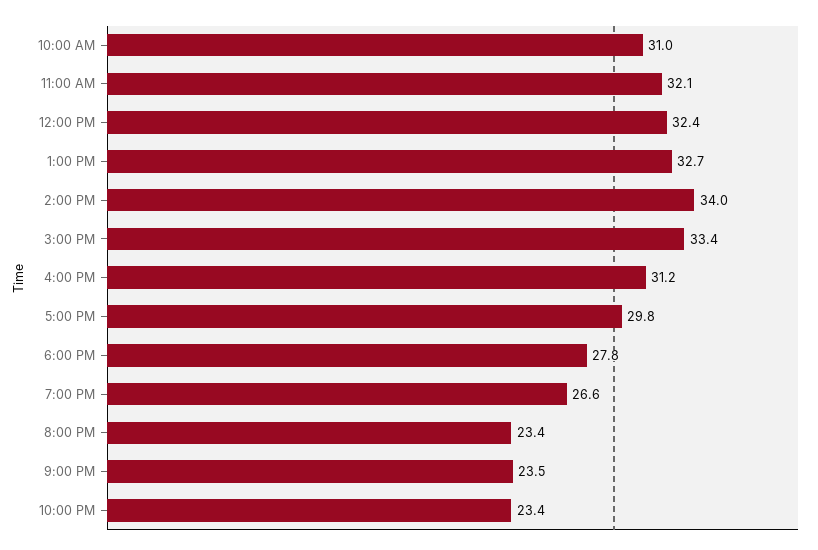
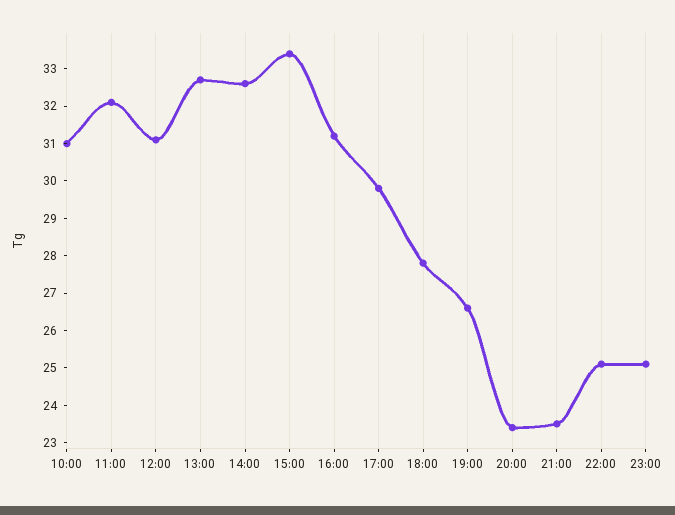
12:00 PM: 32.4 -> 31
2:00 PM: 34 -> 32.5
10:00 PM: 23.4 -> 25
23:00: none -> 25

